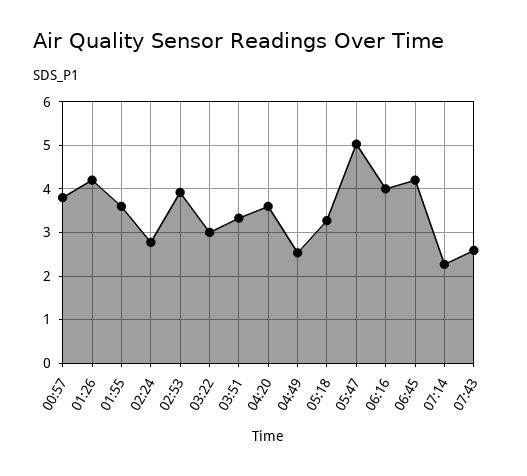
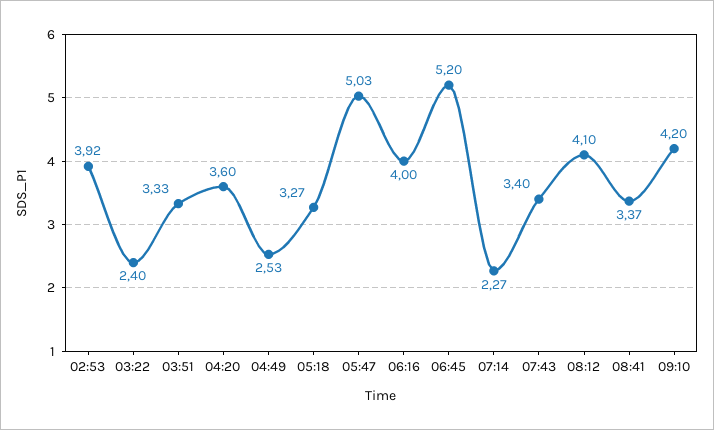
00:57: 3.8 -> none
01:26: 4.2 -> none
01:55: 3.6 -> none
02:24: 2.8 -> none
03:22: 3 -> 2.4
06:45: 4.2 -> 5.2
07:43: 2.6 -> 3.4
08:12: none -> 4.1
08:41: none -> 3.37
09:10: none -> 4.2

